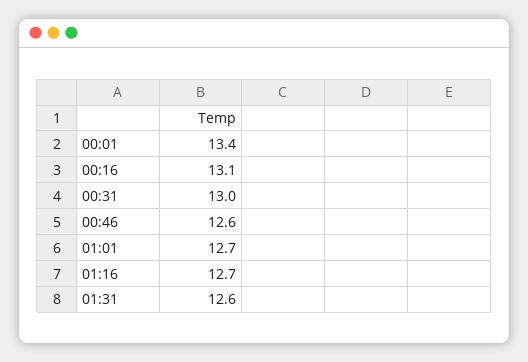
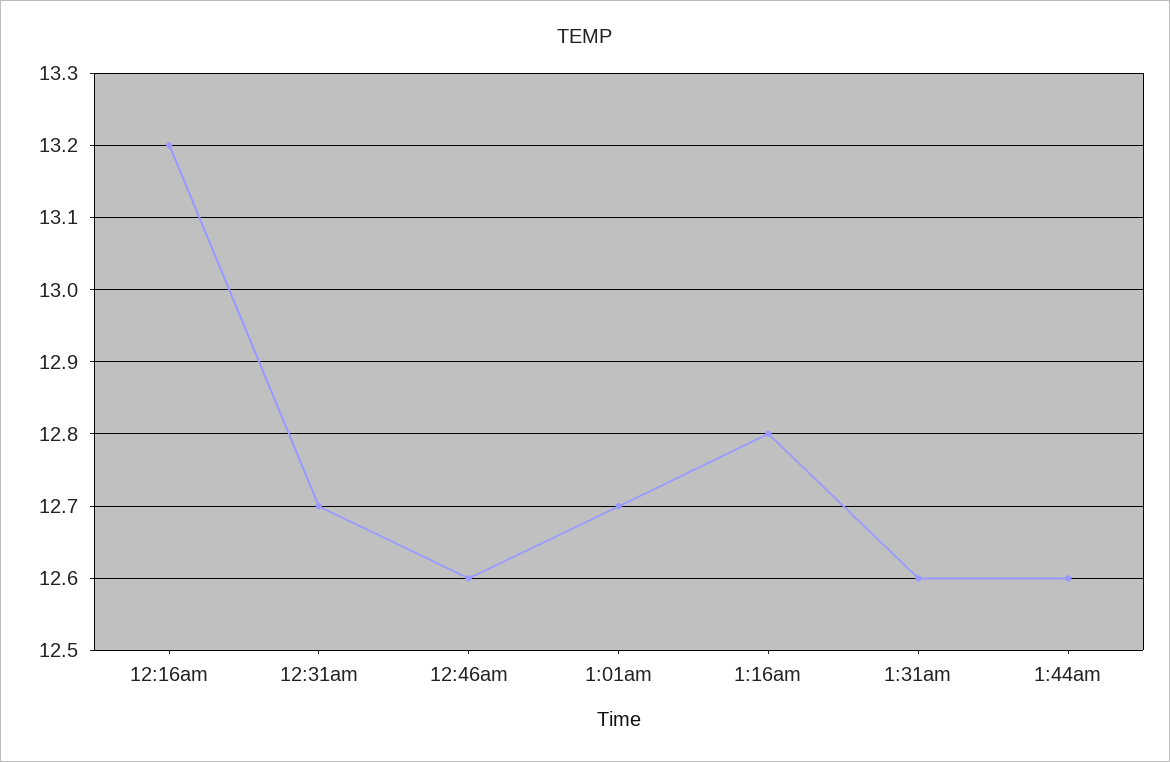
00:01: 13.4 -> none
00:16: 13.1 -> 13.2
00:31: 13 -> 12.7
01:16: 12.7 -> 12.8
1:44am: none -> 12.6

